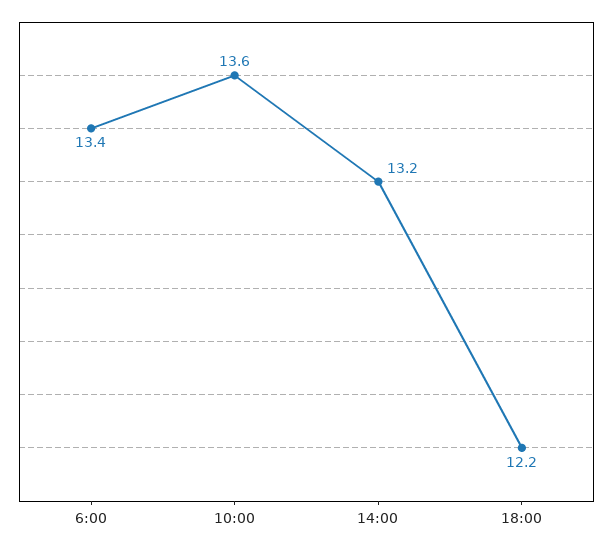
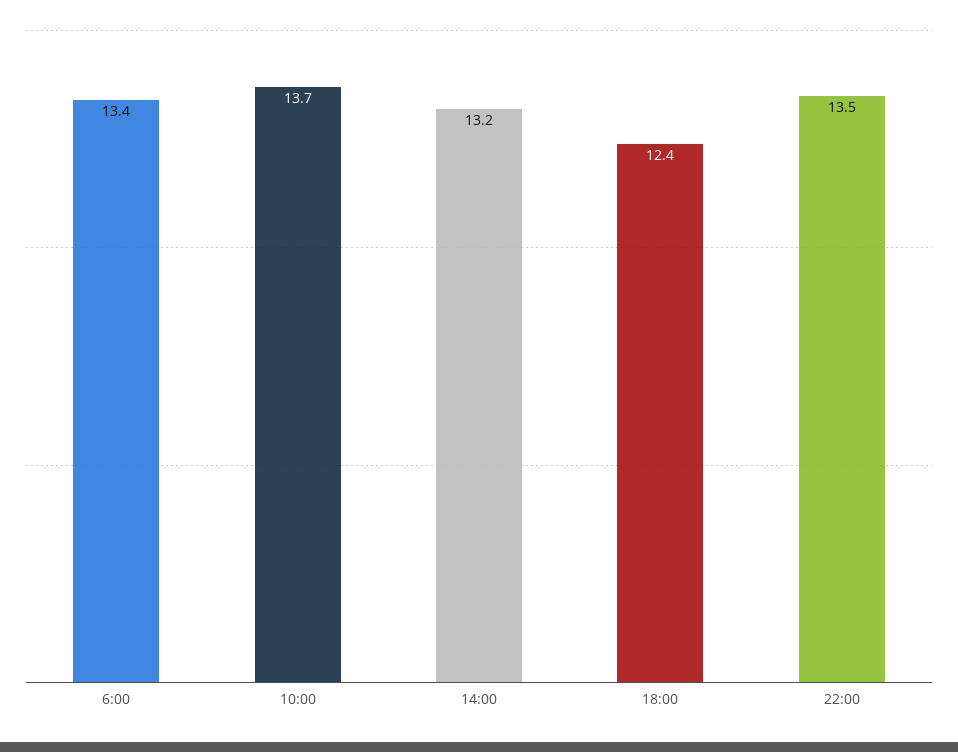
10:00: 13.6 -> 13.7
18:00: 12.2 -> 12.4
22:00: none -> 13.5

